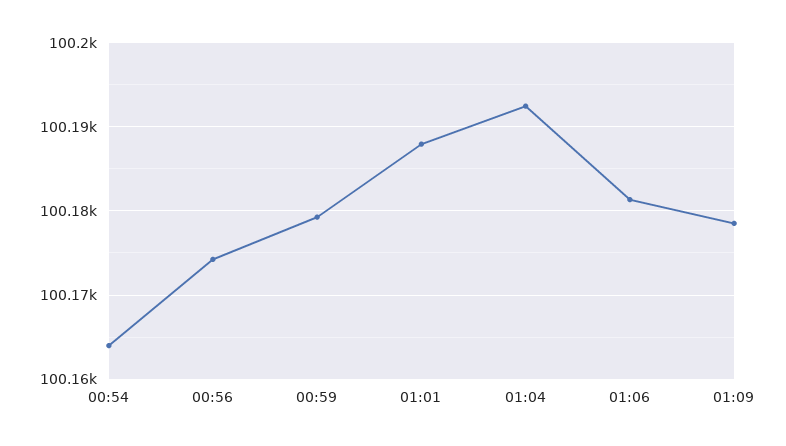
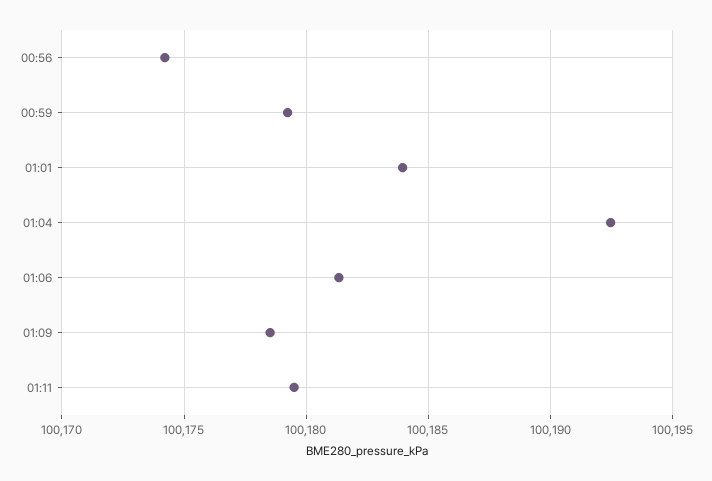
00:54: 100164 -> none
01:01: 100188 -> 100184
01:11: none -> 100179.5

